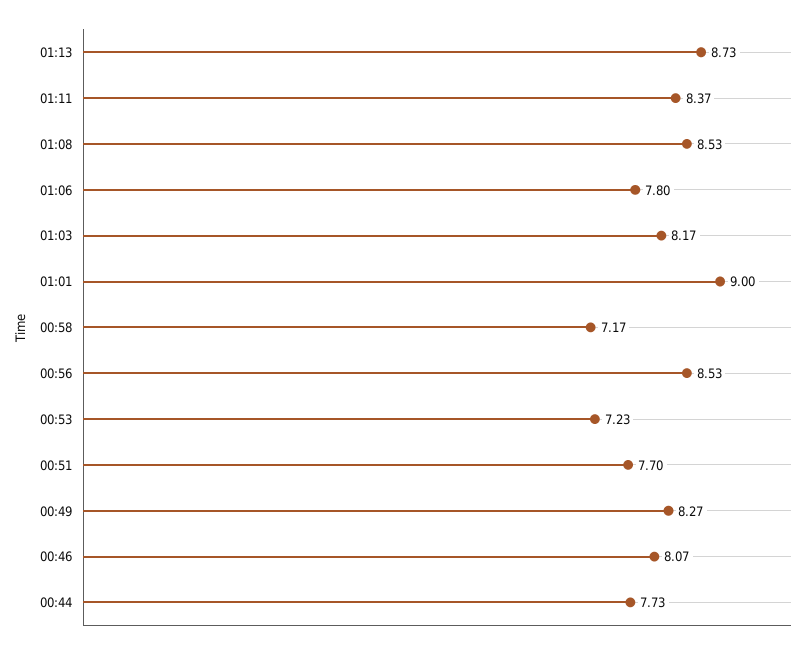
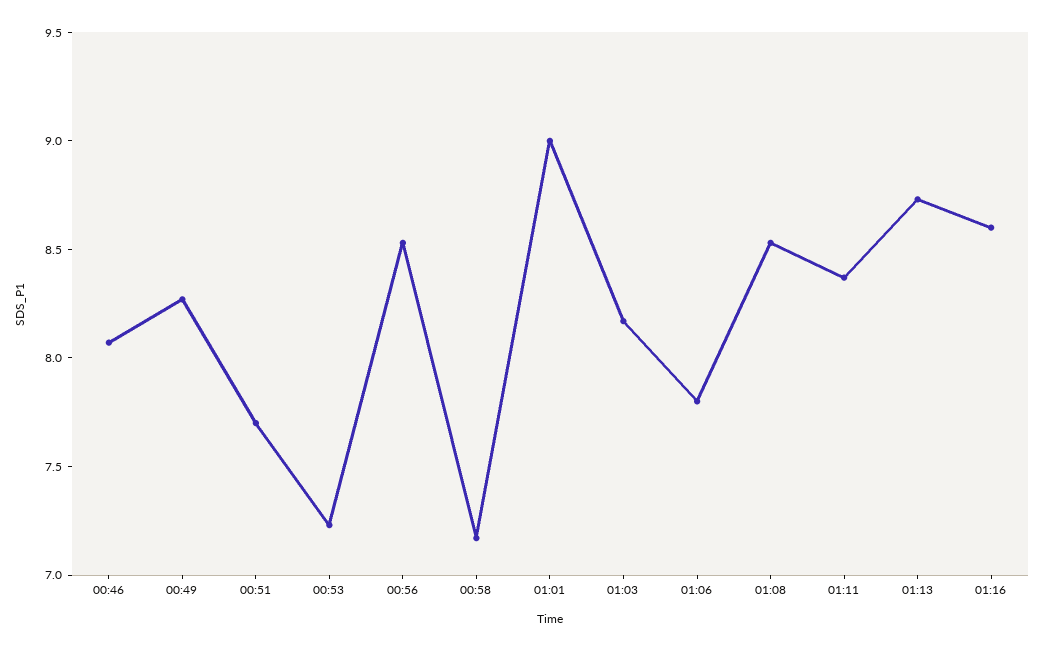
00:44: 7.73 -> none
01:16: none -> 8.6

